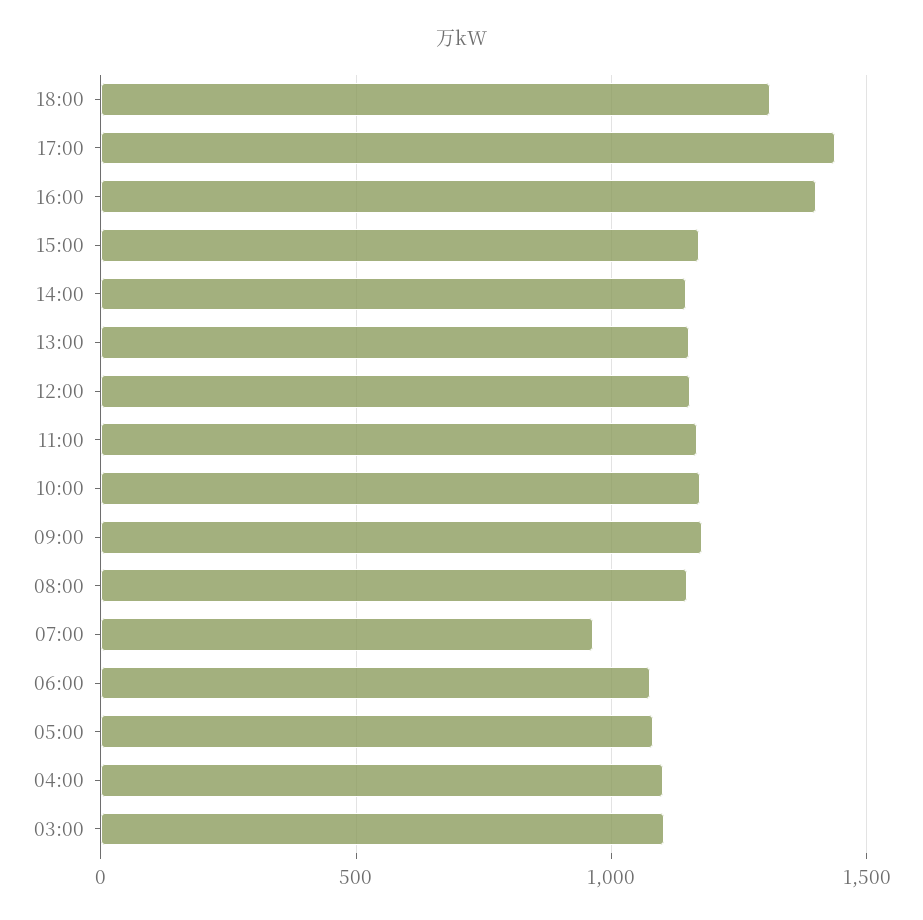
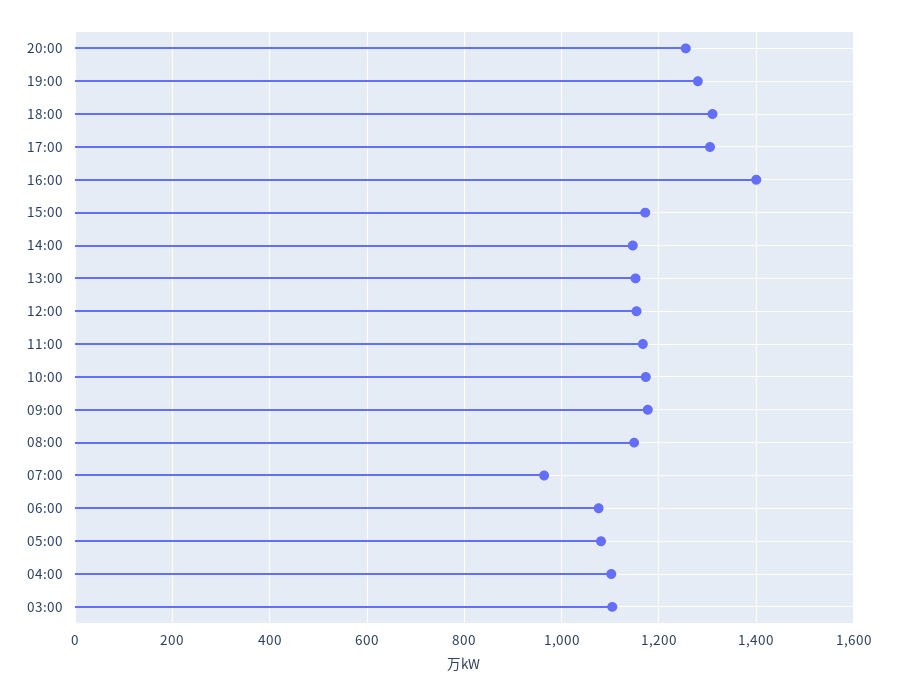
17:00: 1450 -> 1300
20:00: none -> 1260
19:00: none -> 1280

